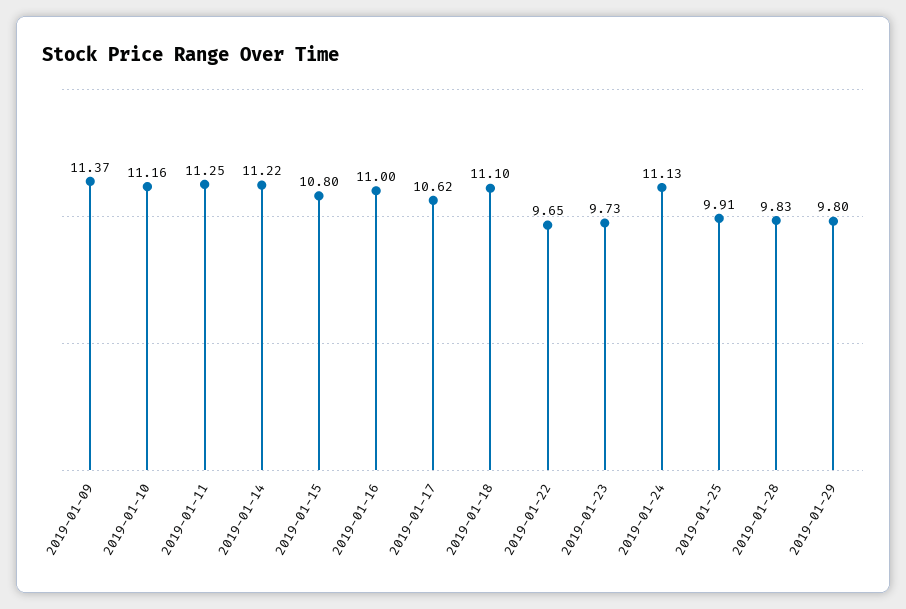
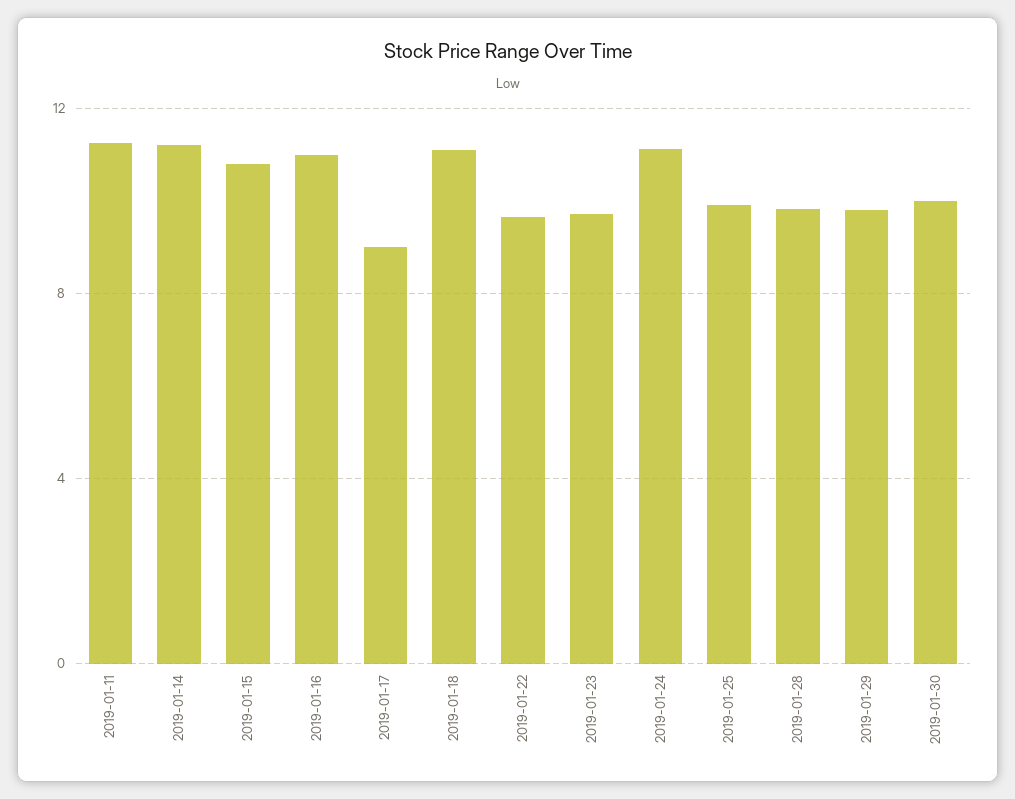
2019-01-09: 11.37 -> none
2019-01-10: 11.16 -> none
2019-01-17: 10.62 -> 9
2019-01-30: none -> 10

